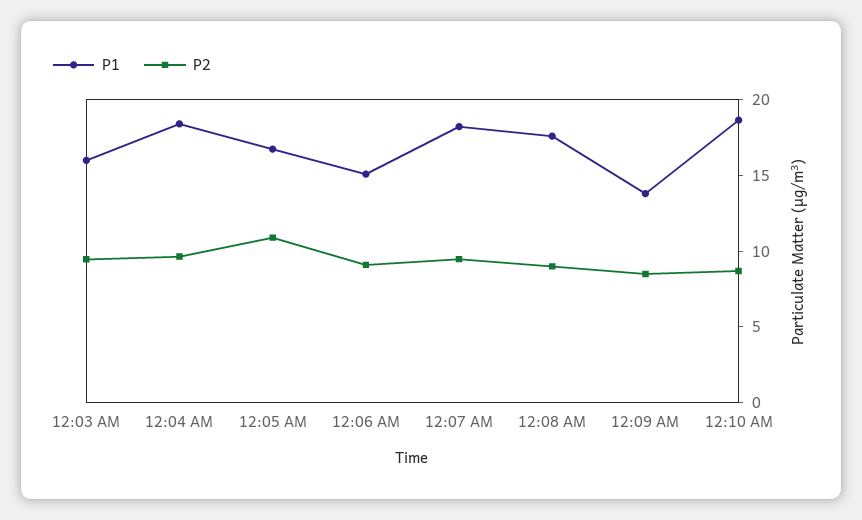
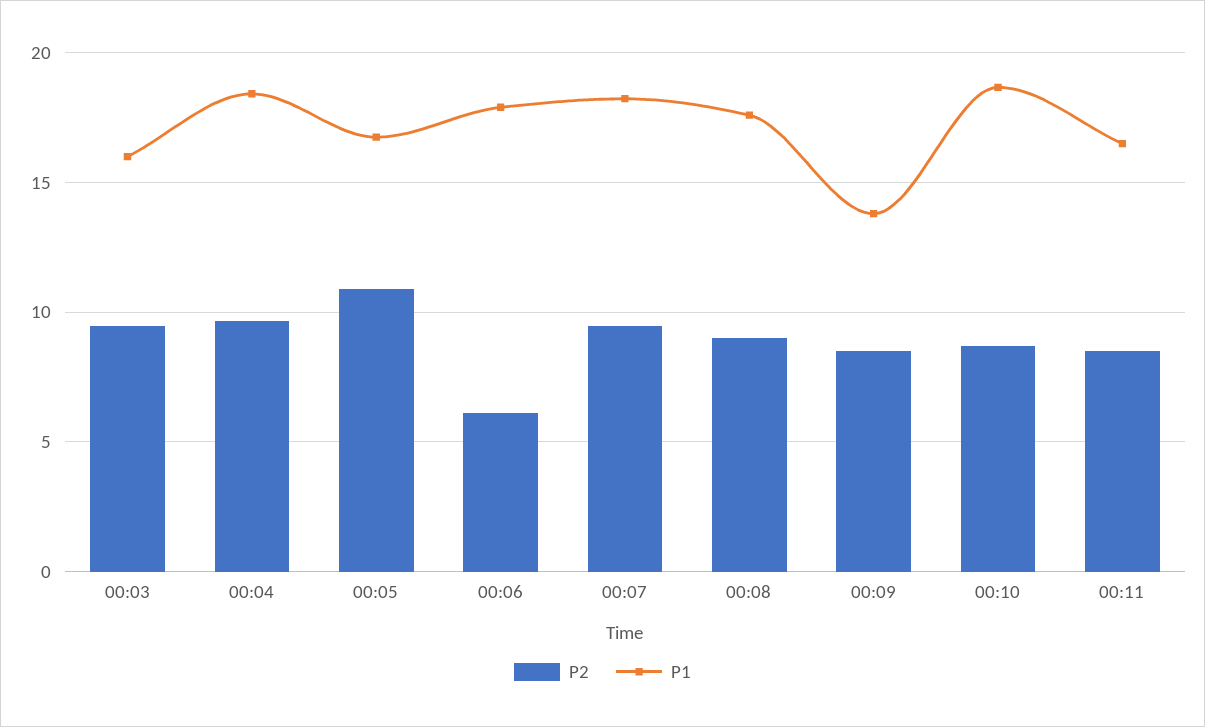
P1, 12:06 AM: 15 -> 18
P2, 12:06 AM: 9 -> 6
P2, 00:11: none -> 8.5
P1, 00:11: none -> 16.5

